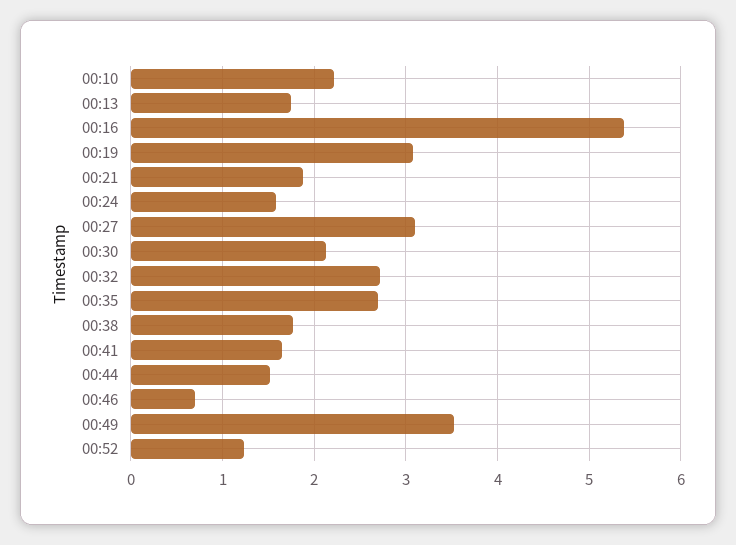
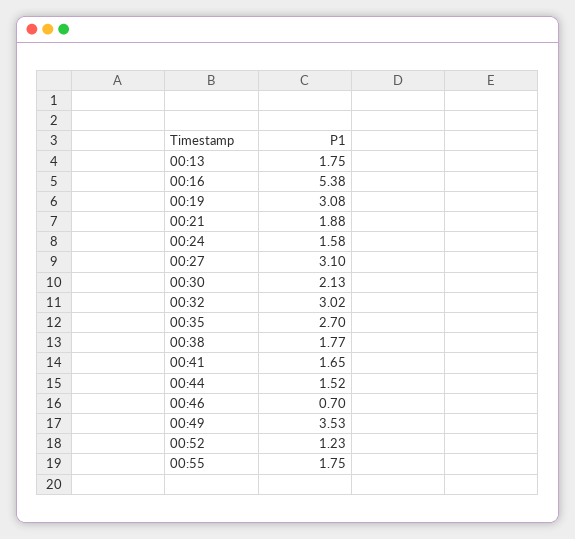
00:10: 2.2 -> none
00:32: 2.7 -> 3.02
00:55: none -> 1.75

